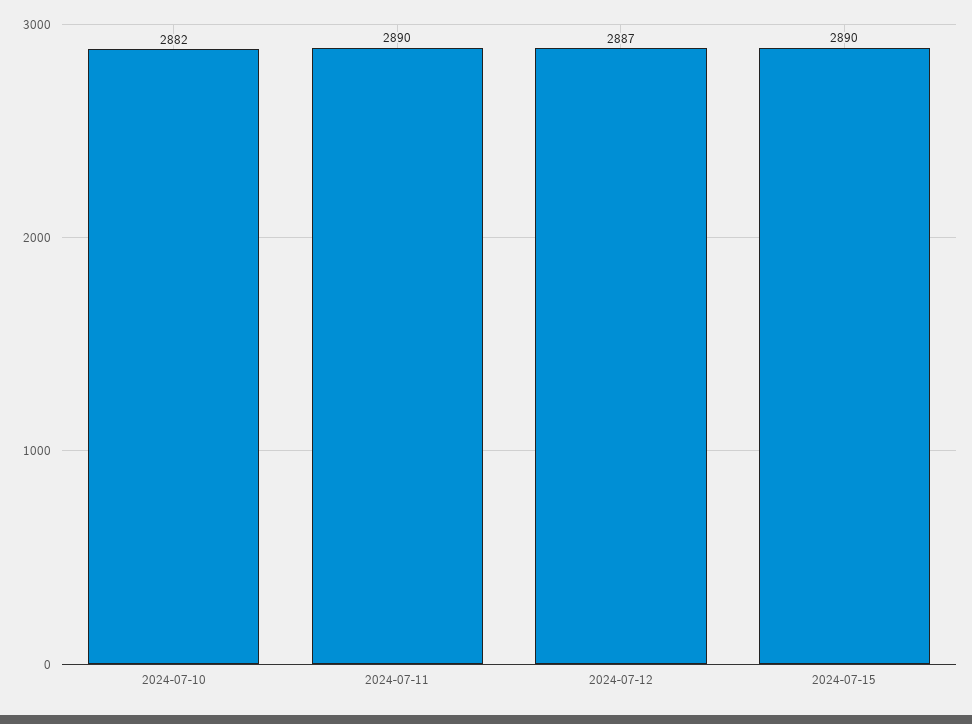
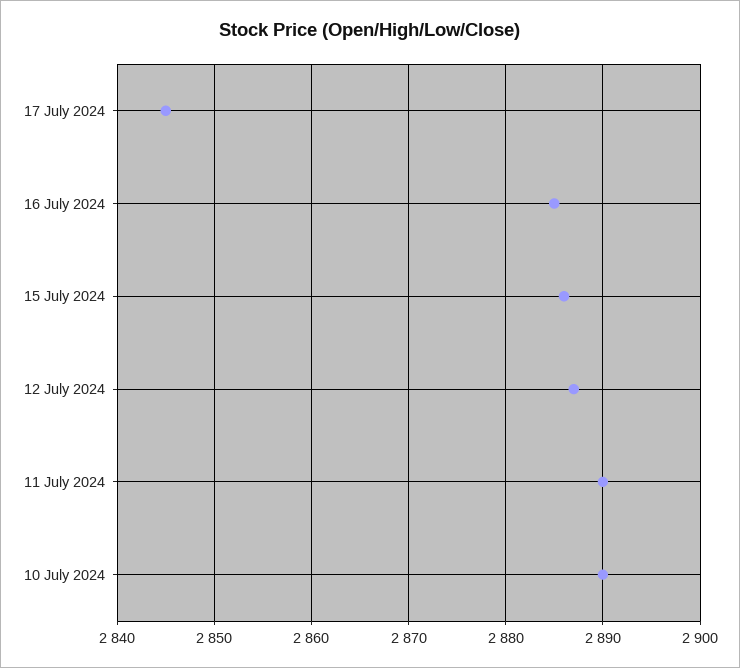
2024-07-10: 2882 -> 2890
2024-07-15: 2890 -> 2886
17 July 2024: none -> 2845
16 July 2024: none -> 2885

